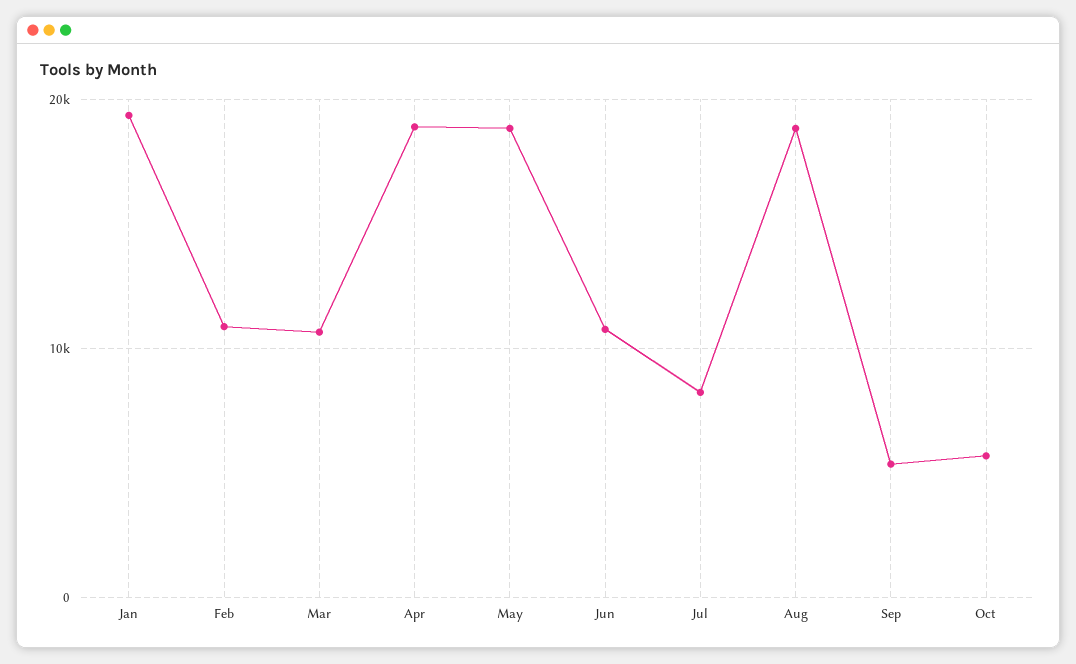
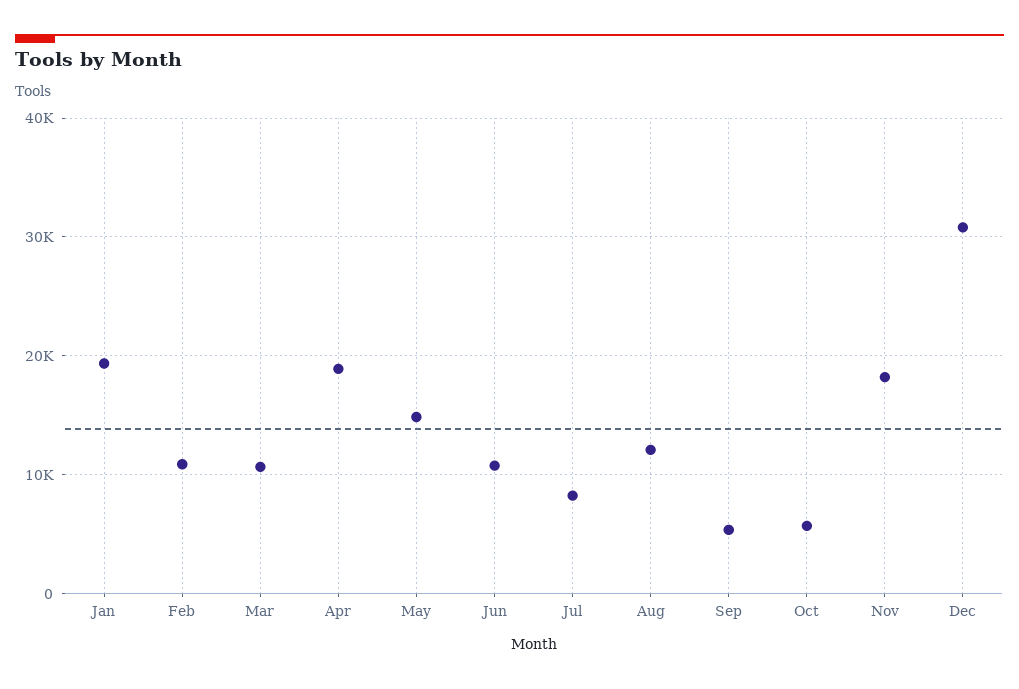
May: 19000 -> 15000
Aug: 19000 -> 12000
Nov: none -> 18000
Dec: none -> 31000

